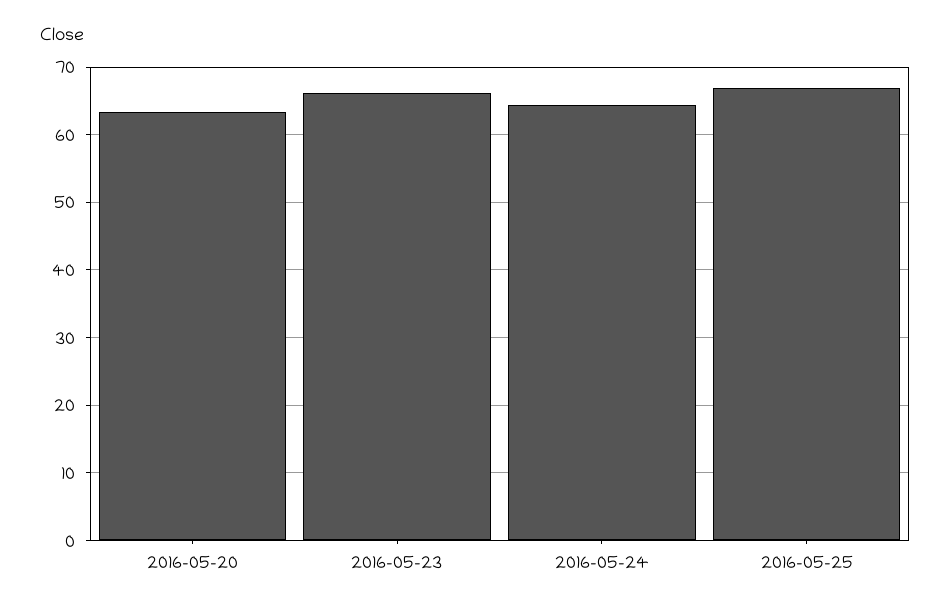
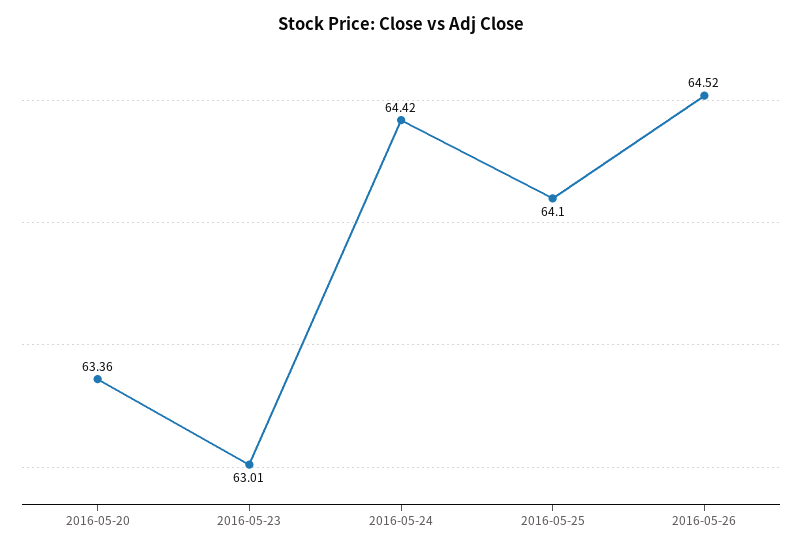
2016-05-23: 66 -> 63.01
2016-05-25: 67 -> 64.1
2016-05-26: none -> 64.52

